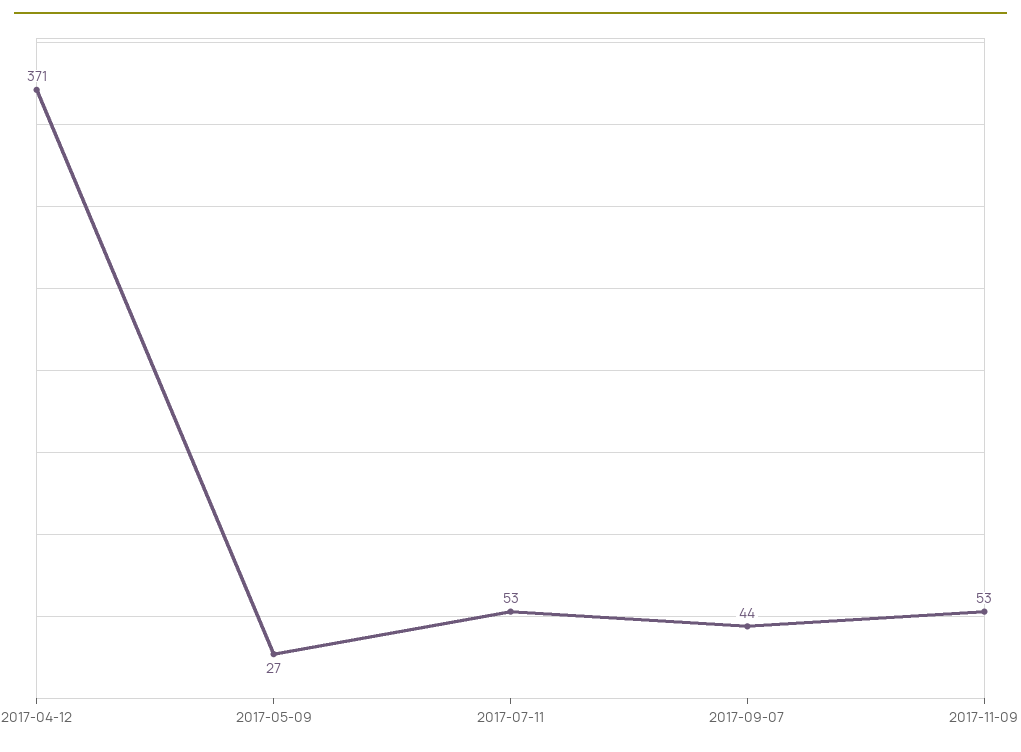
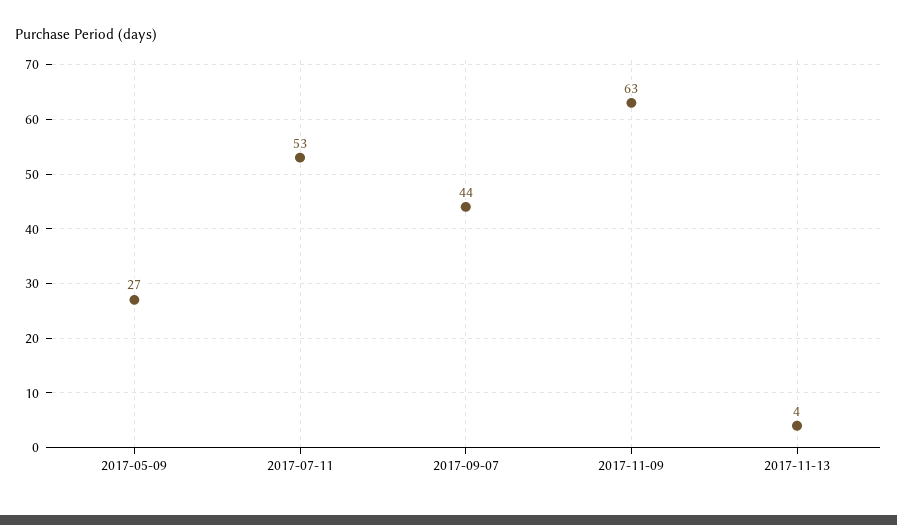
2017-04-12: 371 -> none
2017-11-09: 53 -> 63
2017-11-13: none -> 4

